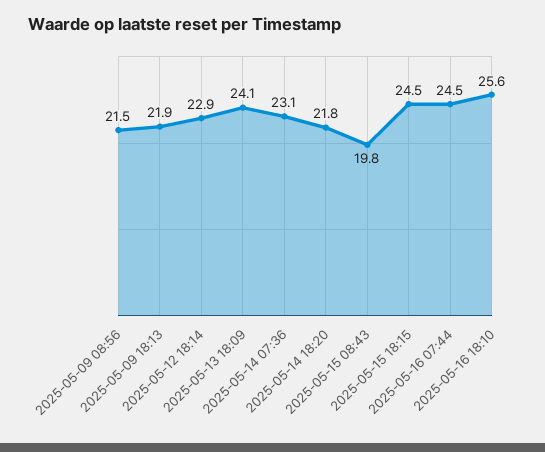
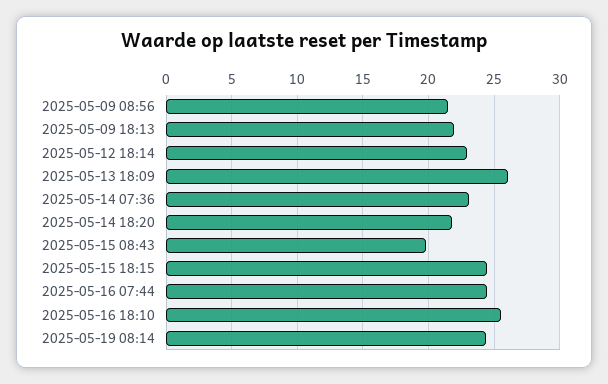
2025-05-13 18:09: 24.1 -> 26
2025-05-19 08:14: none -> 24.5

